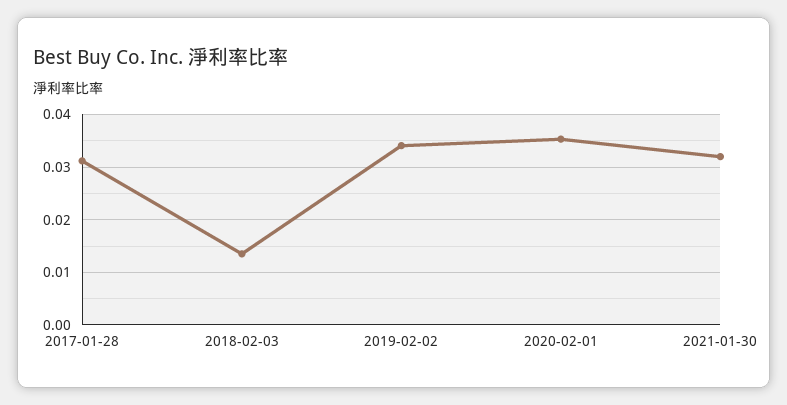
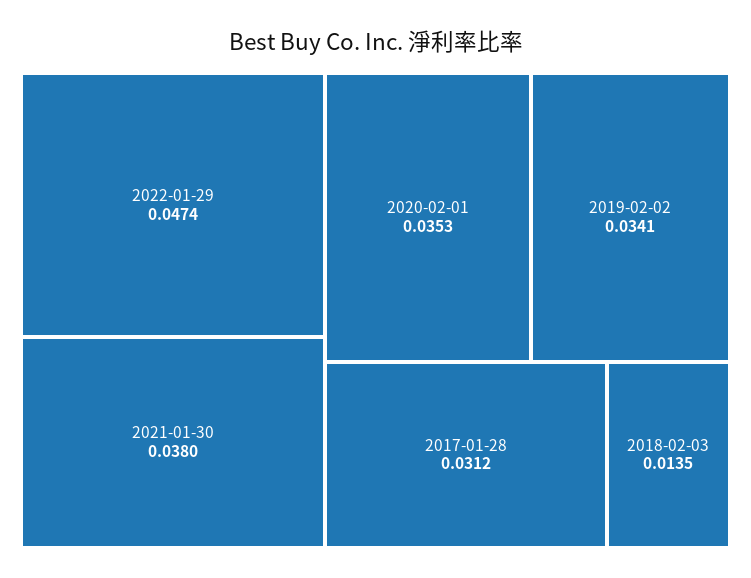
2021-01-30: 0.032 -> 0.038
2022-01-29: none -> 0.0474

